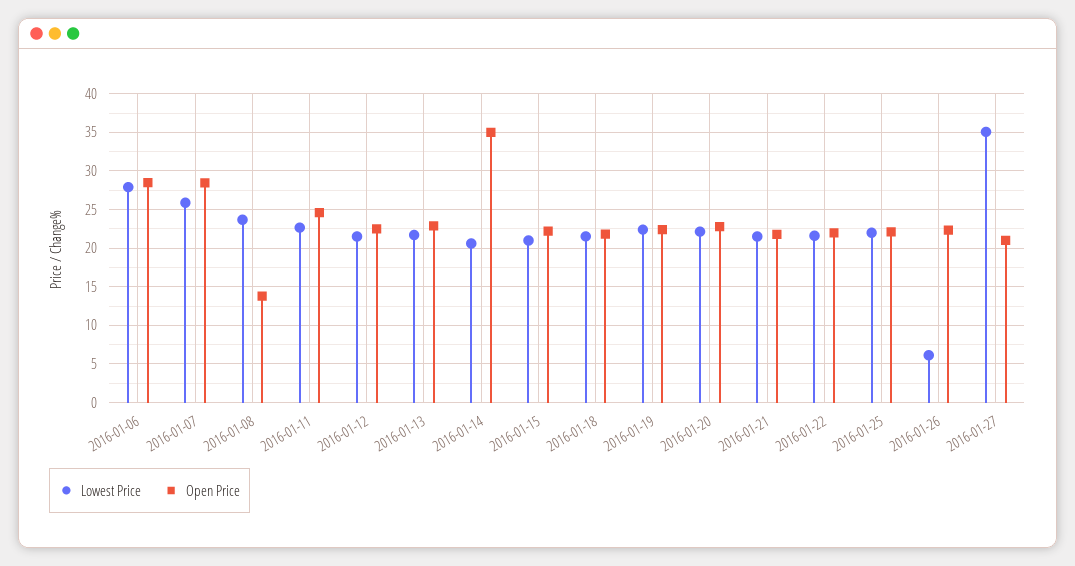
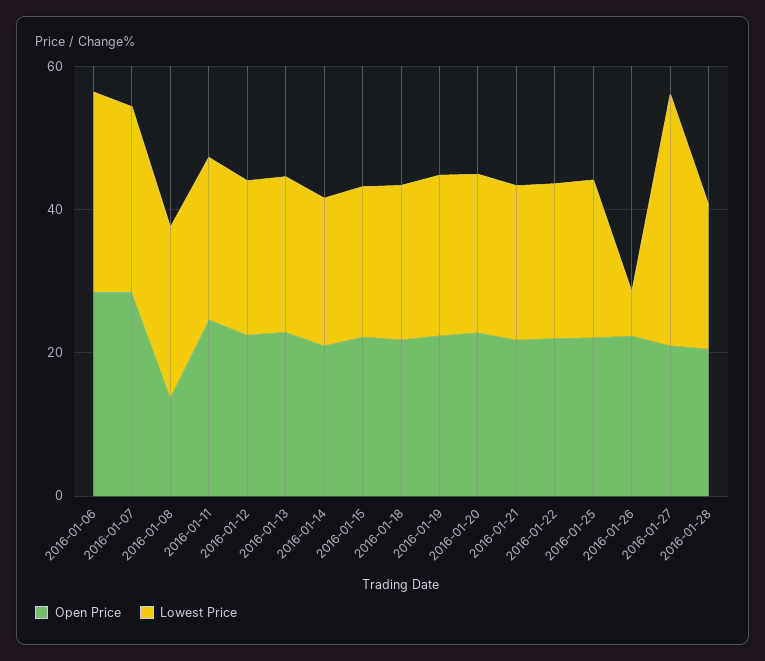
Open Price, 2016-01-14: 35 -> 20
Open Price, 2016-01-28: none -> 20
Lowest Price, 2016-01-28: none -> 20

